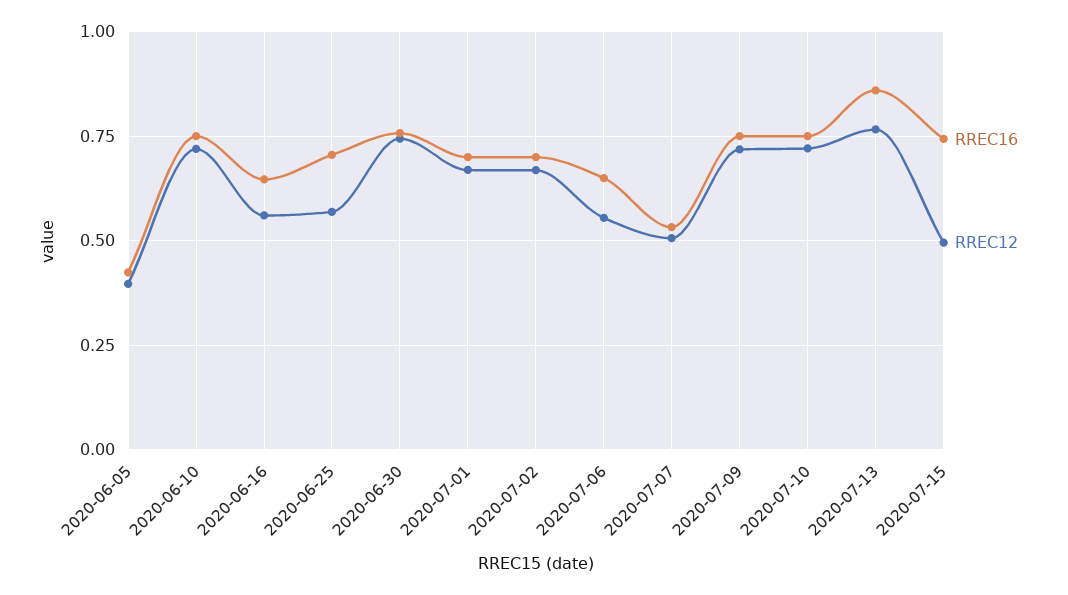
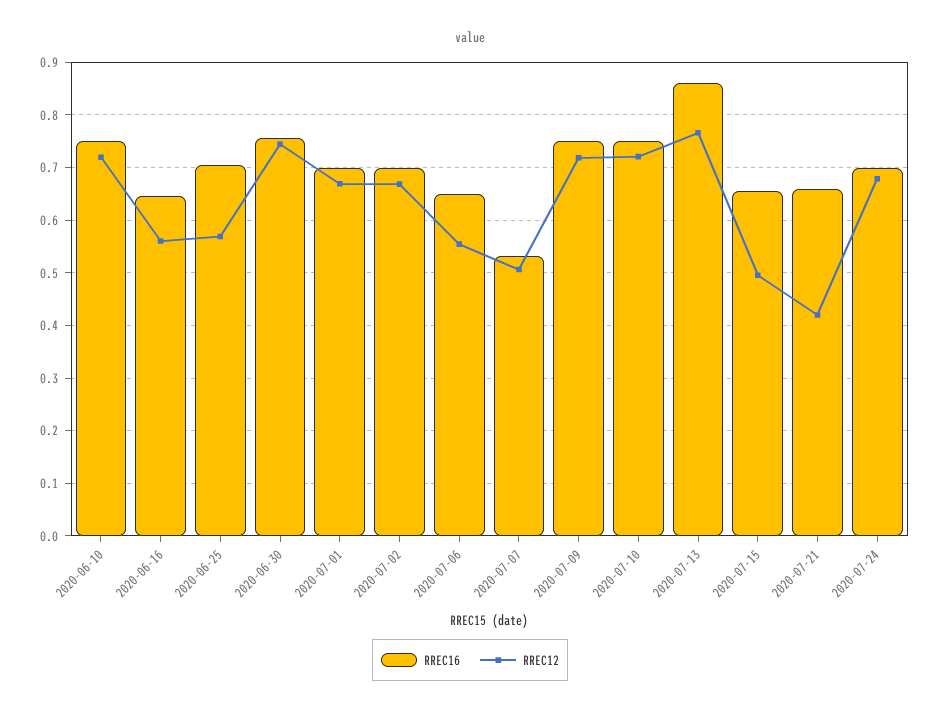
RREC16, 2020-06-05: 0.425 -> none
RREC12, 2020-06-05: 0.4 -> none
RREC16, 2020-07-15: 0.75 -> 0.66
RREC16, 2020-07-21: none -> 0.66
RREC12, 2020-07-21: none -> 0.42
RREC16, 2020-07-24: none -> 0.7
RREC12, 2020-07-24: none -> 0.68

